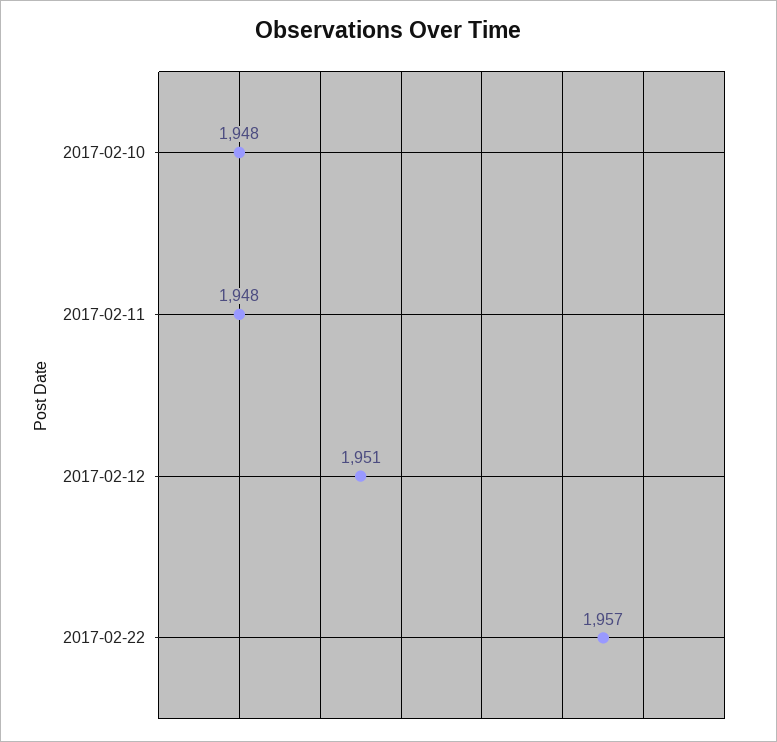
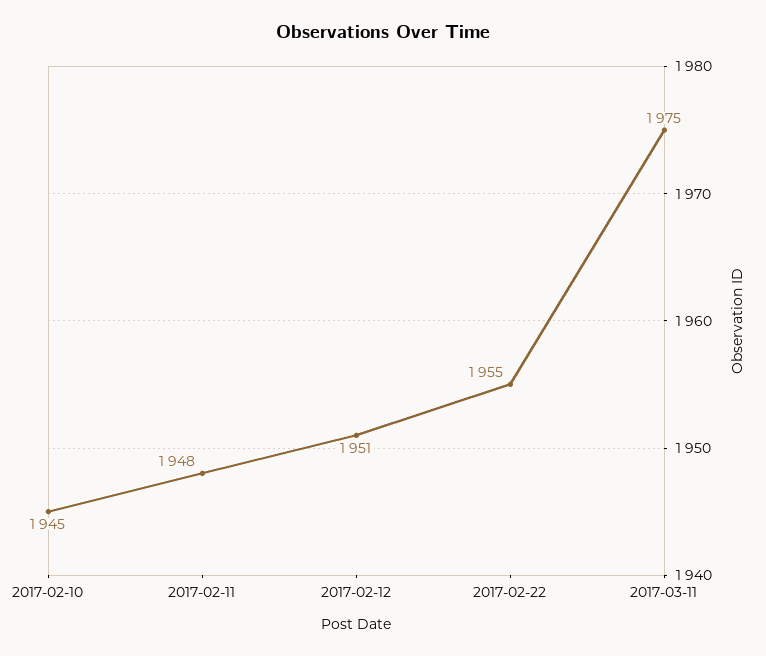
2017-02-10: 1948 -> 1945
2017-02-22: 1957 -> 1955
2017-03-11: none -> 1975

